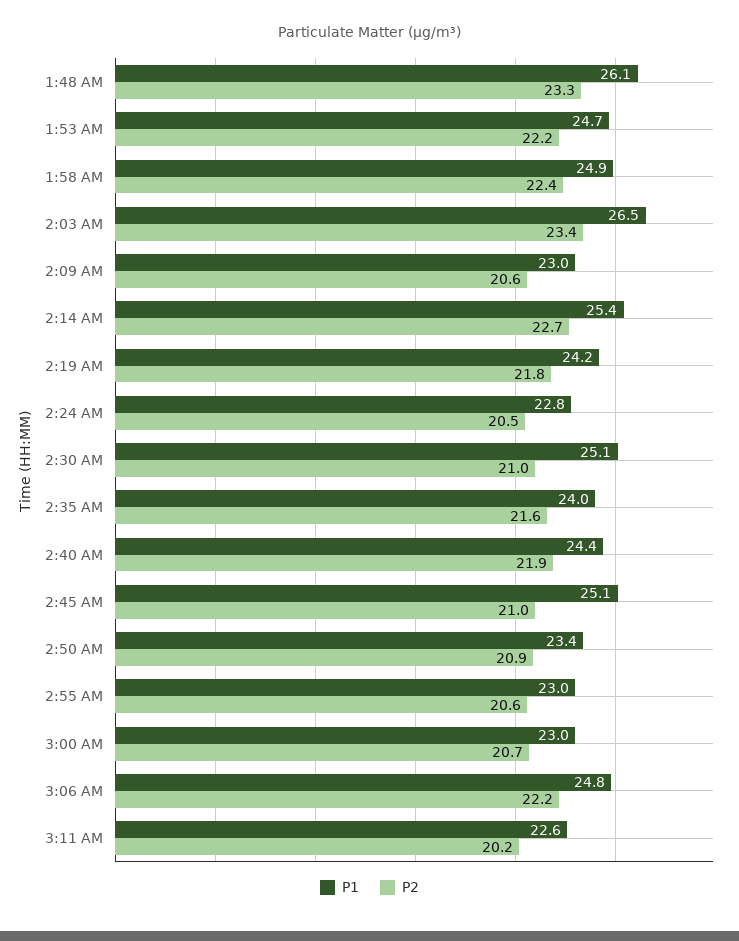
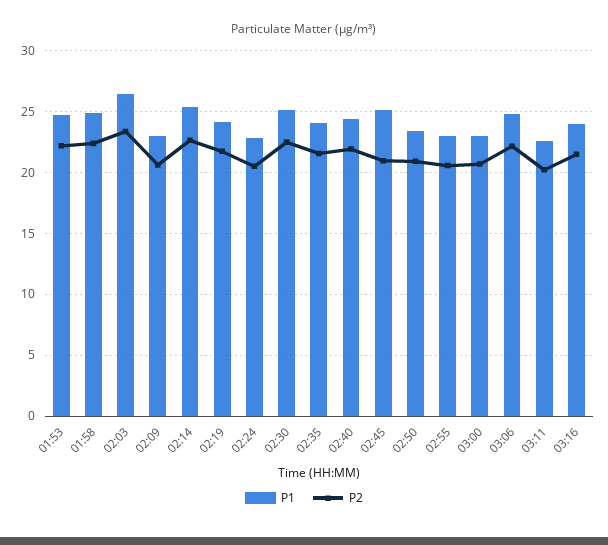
P1, 1:48 AM: 26.1 -> none
P2, 1:48 AM: 23.3 -> none
P2, 2:30 AM: 21 -> 22.5
P1, 03:16: none -> 24
P2, 03:16: none -> 21.5

